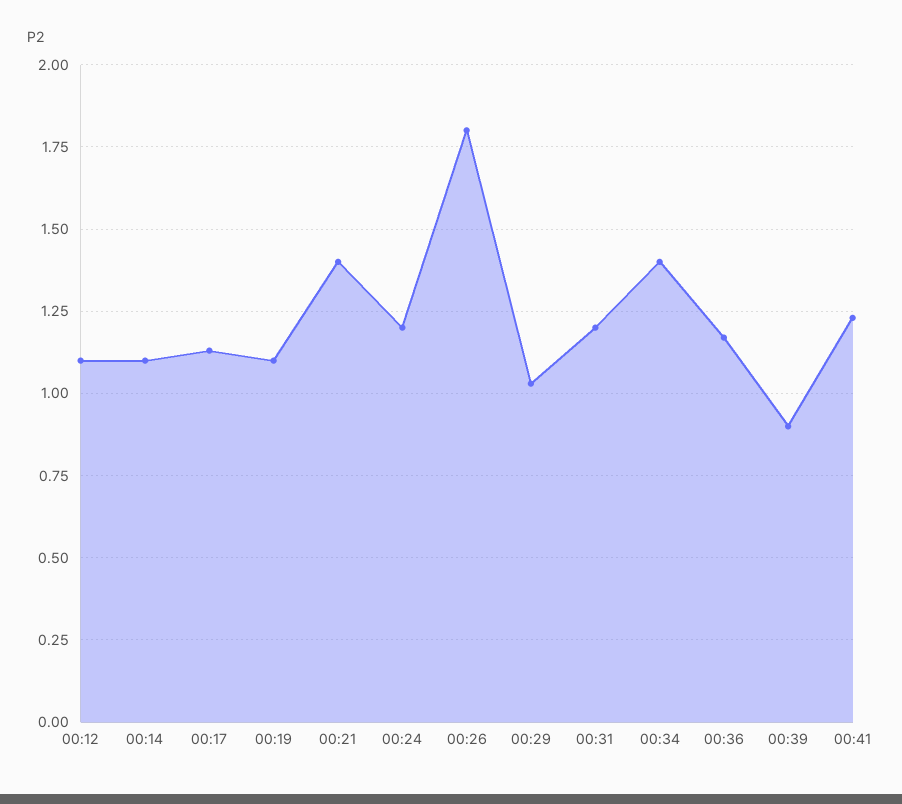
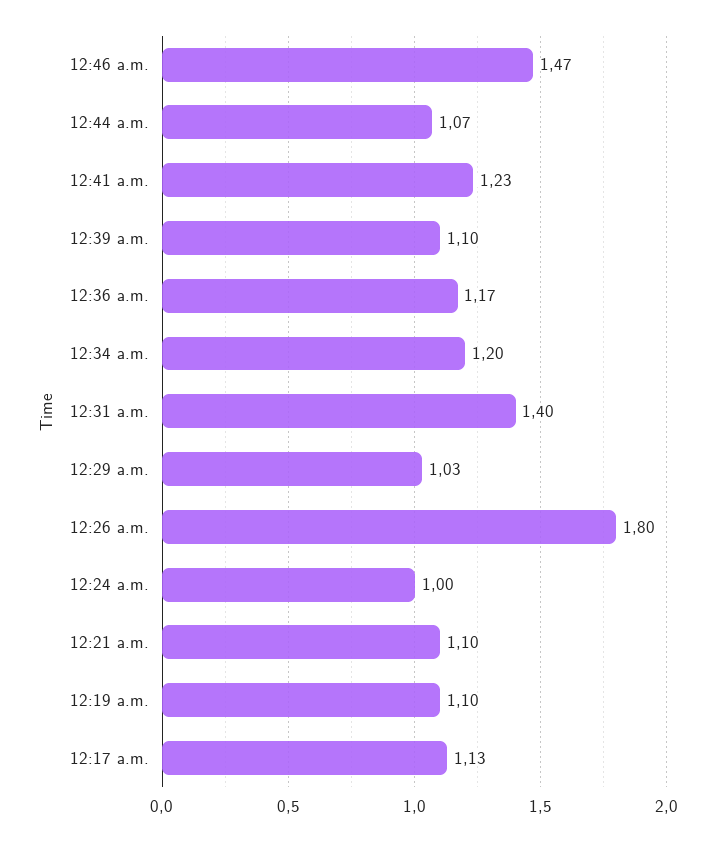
00:12: 1.1 -> none
00:14: 1.1 -> none
00:21: 1.4 -> 1.1
00:24: 1.2 -> 1
00:31: 1.2 -> 1.4
00:34: 1.4 -> 1.2
00:39: 0.9 -> 1.1
12:46 a.m.: none -> 1.47
12:44 a.m.: none -> 1.07

